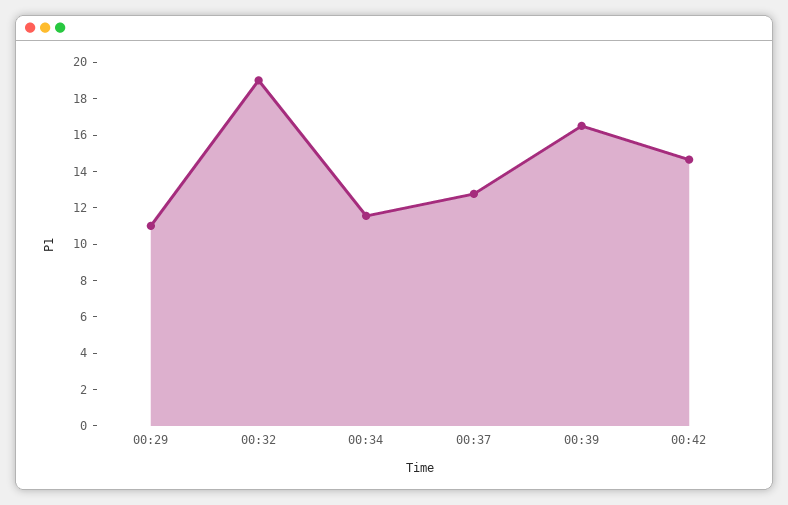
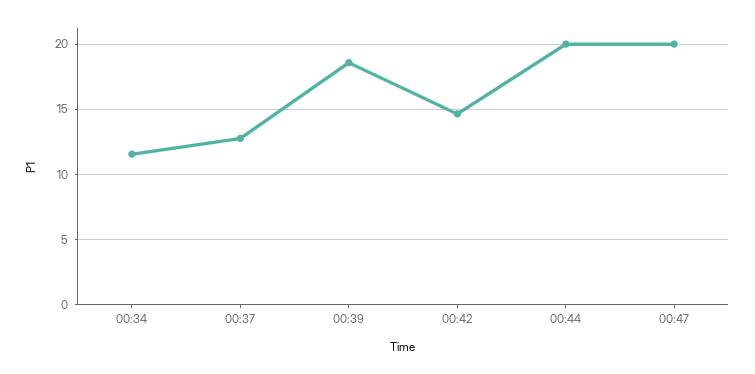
00:29: 11 -> none
00:32: 19 -> none
00:39: 16.5 -> 18.5
00:44: none -> 20
00:47: none -> 20

